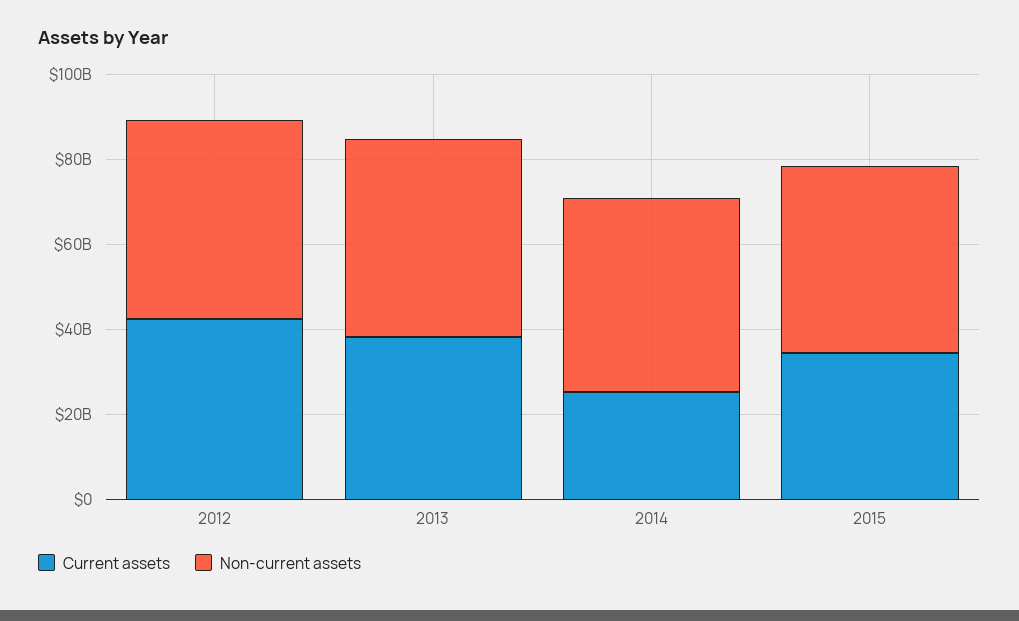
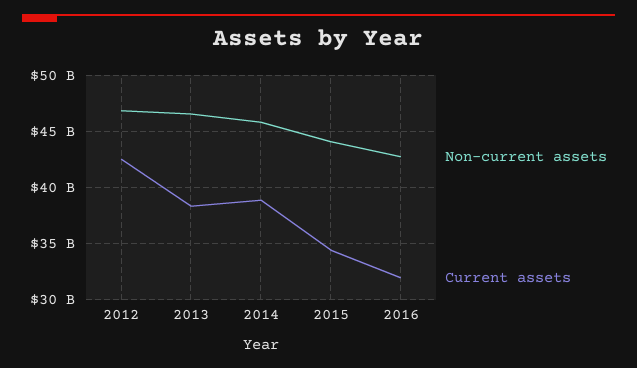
Current assets, 2014: 25000000000 -> 39000000000
Non-current assets, 2016: none -> 43000000000
Current assets, 2016: none -> 32000000000

